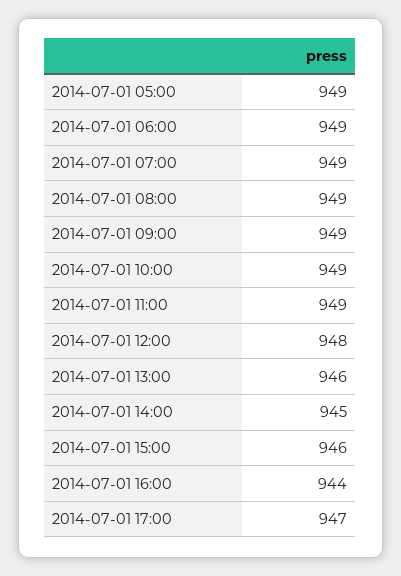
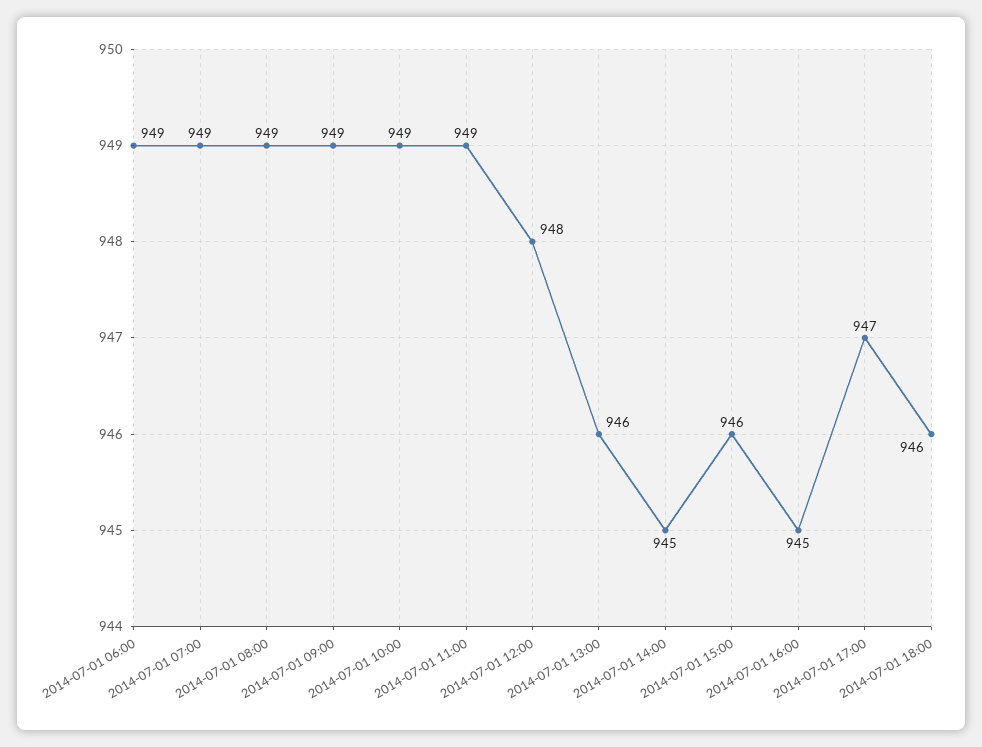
2014-07-01 05:00: 949 -> none
2014-07-01 16:00: 944 -> 945
2014-07-01 18:00: none -> 946

